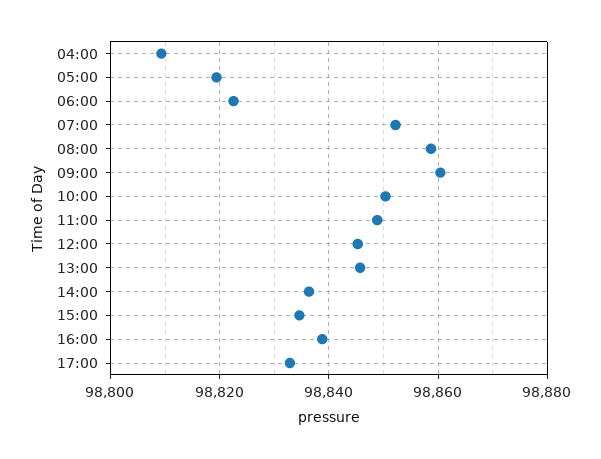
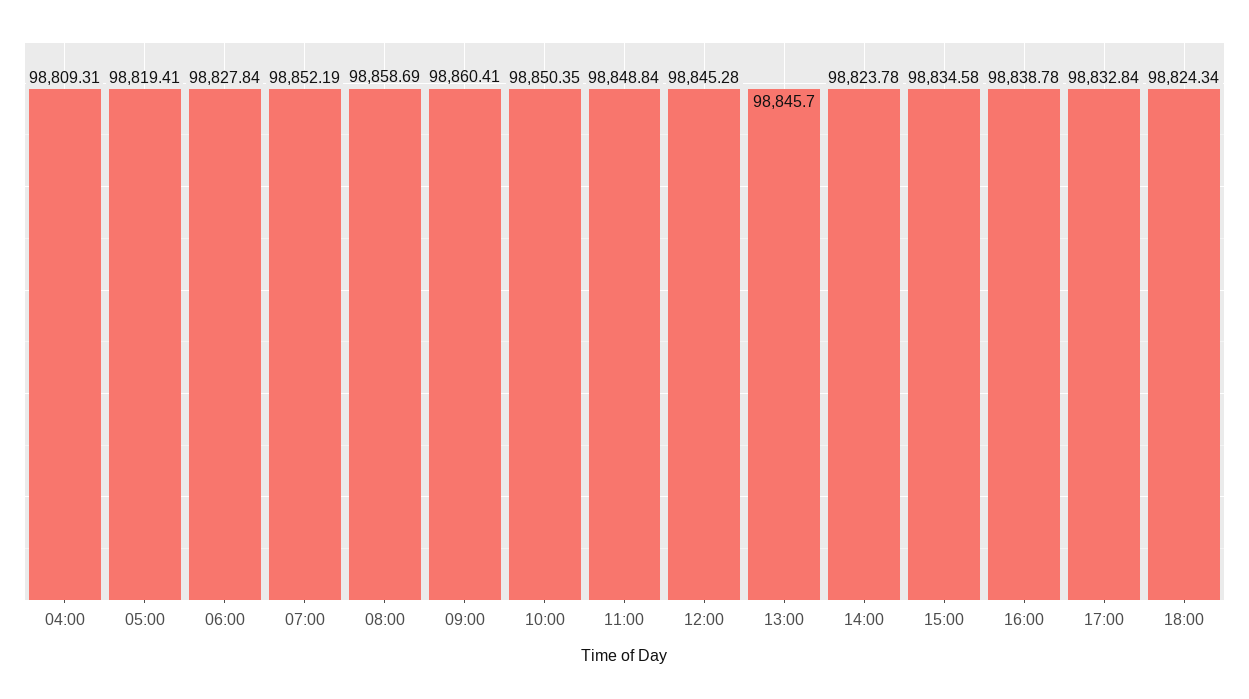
06:00: 98822 -> 98827.84
14:00: 98836 -> 98823.78
18:00: none -> 98824.34

